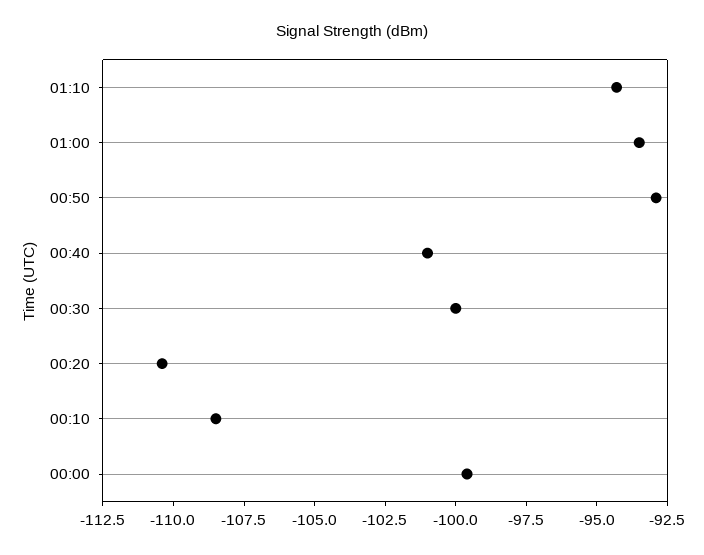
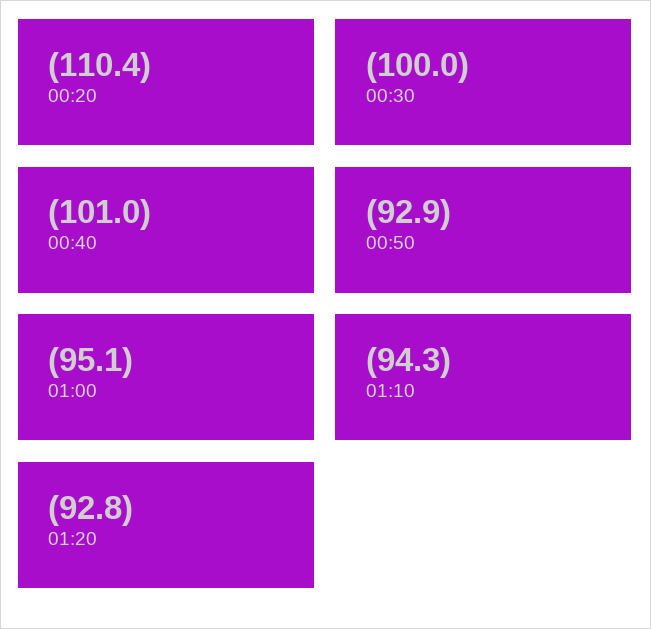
01:00: -93.5 -> -95.1
00:10: -108.5 -> none
00:00: -99.5 -> none
01:20: none -> -92.8

